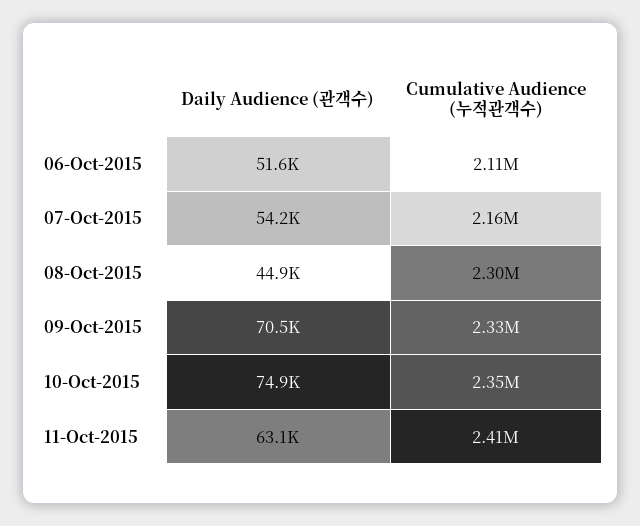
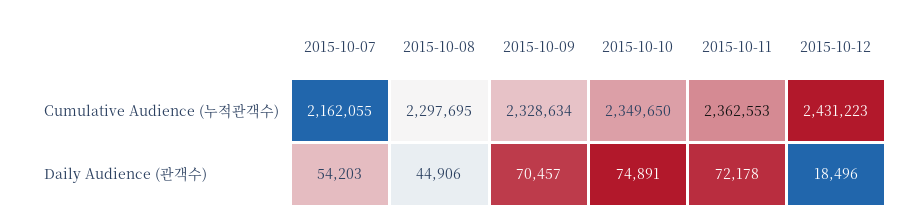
Daily Audience (관객수), 06-Oct-2015: 51600 -> none
Cumulative Audience (누적관객수), 06-Oct-2015: 2110000 -> none
Daily Audience (관객수), 11-Oct-2015: 63100 -> 72178
Cumulative Audience (누적관객수), 11-Oct-2015: 2410000 -> 2362553
Cumulative Audience (누적관객수), 2015-10-12: none -> 2431223
Daily Audience (관객수), 2015-10-12: none -> 18496

